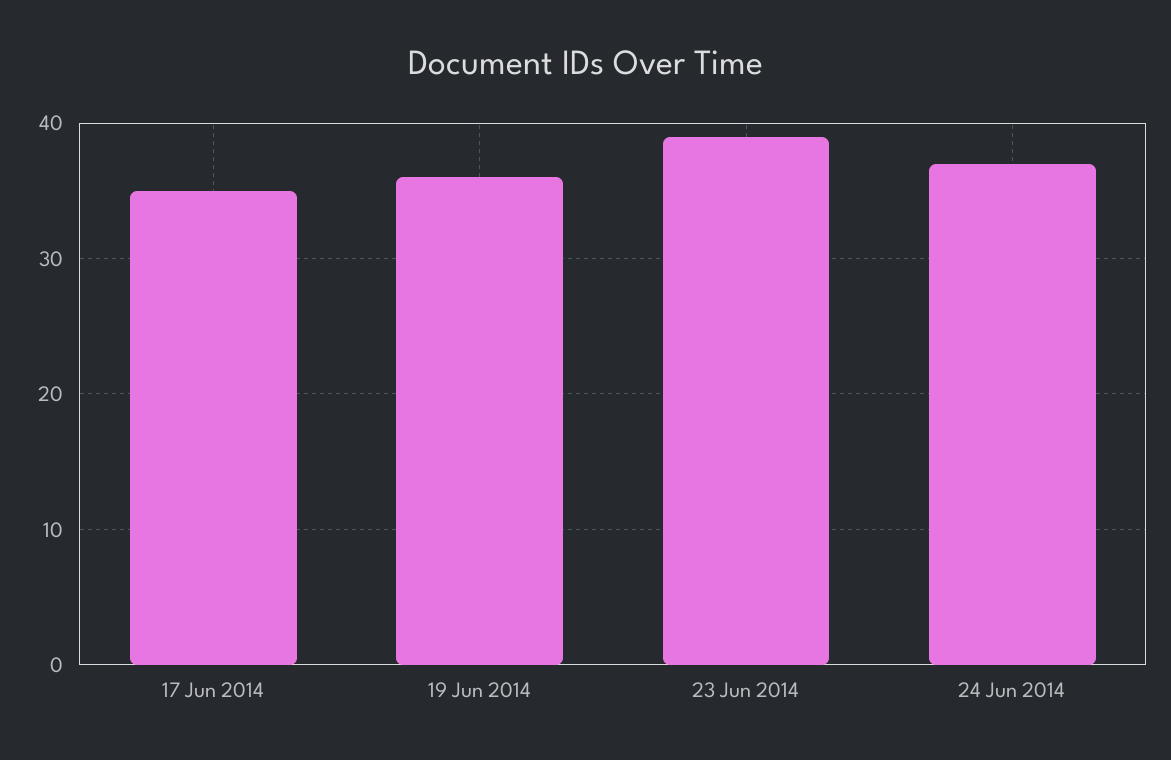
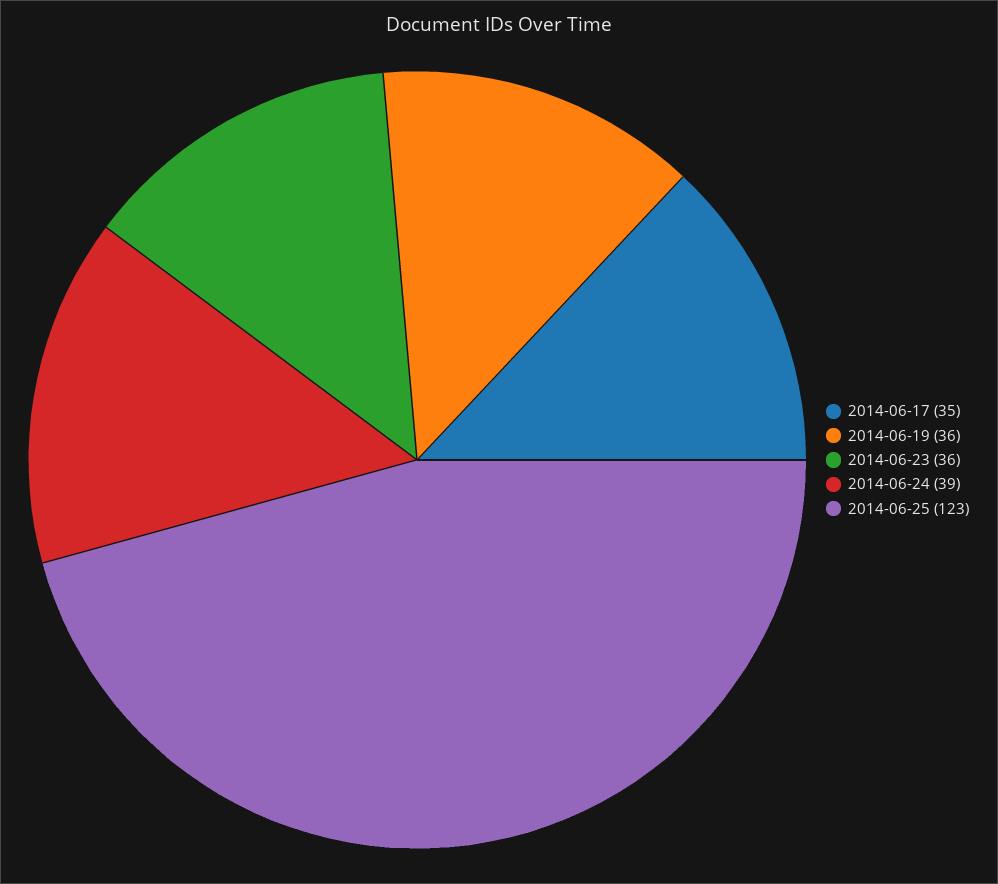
23 Jun 2014: 39 -> 36
24 Jun 2014: 37 -> 39
2014-06-25: none -> 123

